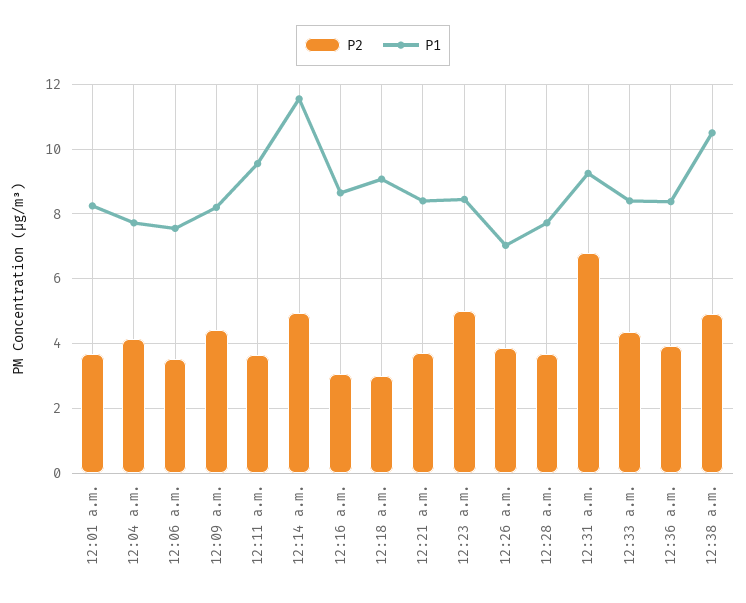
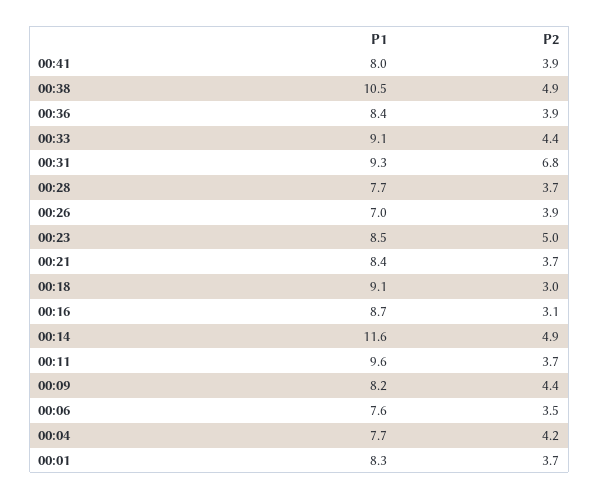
P1, 12:33 a.m.: 8.4 -> 9.1
P1, 00:41: none -> 8
P2, 00:41: none -> 3.9

